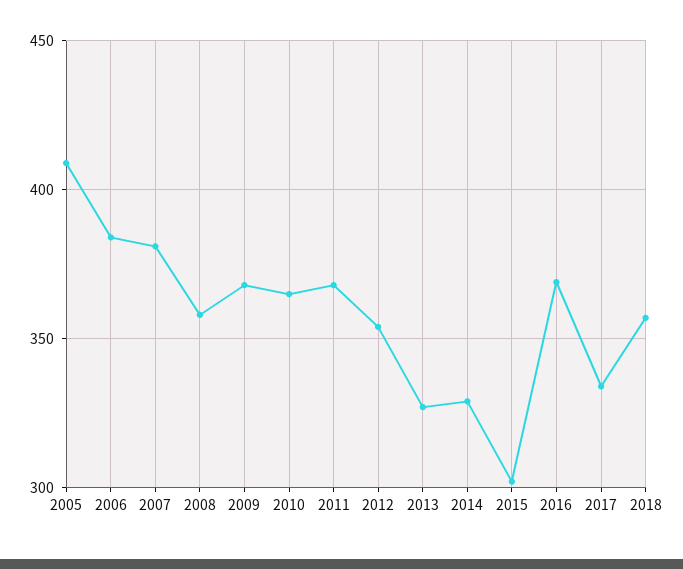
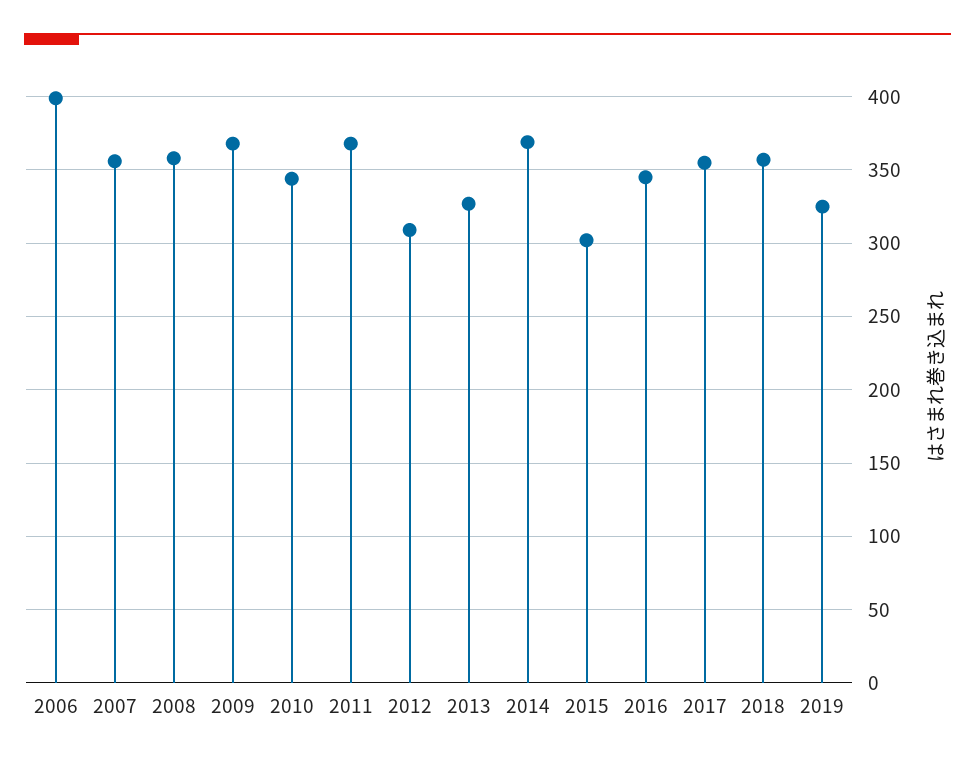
2005: 410 -> none
2006: 385 -> 400
2007: 380 -> 355
2010: 365 -> 345
2012: 355 -> 310
2014: 330 -> 370
2016: 370 -> 345
2017: 335 -> 355
2019: none -> 325

